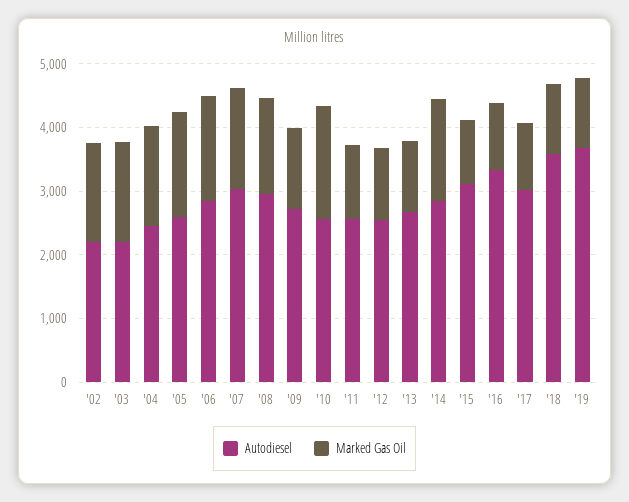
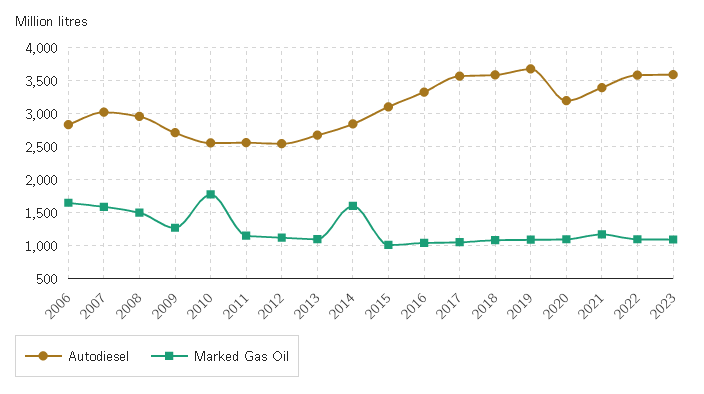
Autodiesel, '02: 2200 -> none
Marked Gas Oil, '02: 1600 -> none
Autodiesel, '03: 2200 -> none
Marked Gas Oil, '03: 1600 -> none
Autodiesel, '04: 2400 -> none
Marked Gas Oil, '04: 1600 -> none
Autodiesel, '05: 2600 -> none
Marked Gas Oil, '05: 1600 -> none
Autodiesel, '17: 3000 -> 3600
Autodiesel, 2020: none -> 3200
Marked Gas Oil, 2020: none -> 1100
Autodiesel, 2021: none -> 3400
Marked Gas Oil, 2021: none -> 1200
Autodiesel, 2022: none -> 3600
Marked Gas Oil, 2022: none -> 1100
Autodiesel, 2023: none -> 3600
Marked Gas Oil, 2023: none -> 1100

